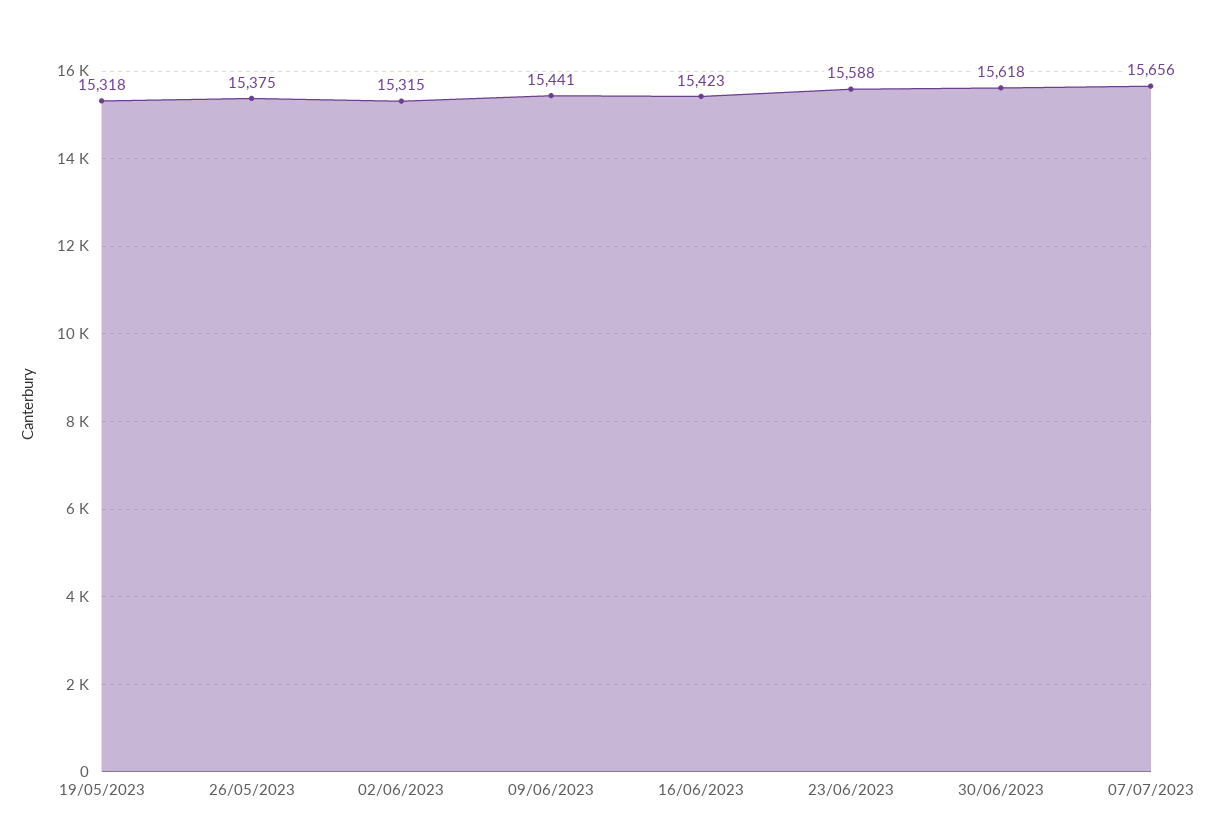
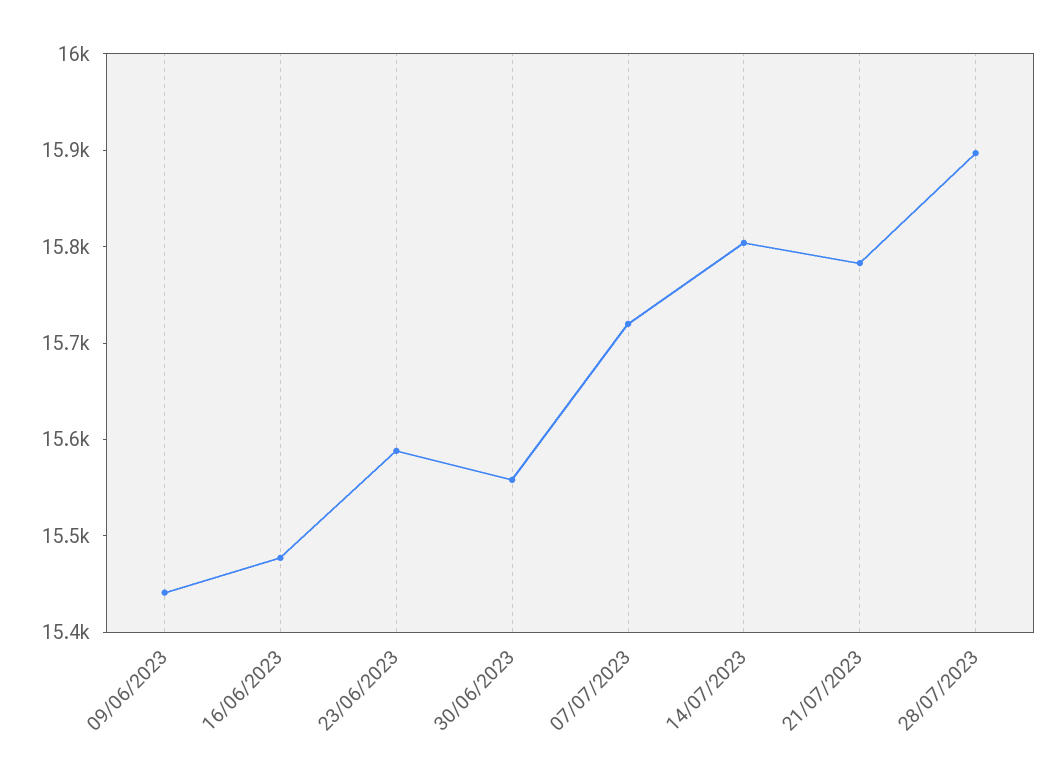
19/05/2023: 15318 -> none
26/05/2023: 15375 -> none
02/06/2023: 15315 -> none
16/06/2023: 15423 -> 15480
30/06/2023: 15618 -> 15560
07/07/2023: 15656 -> 15720
14/07/2023: none -> 15800
21/07/2023: none -> 15780
28/07/2023: none -> 15900

